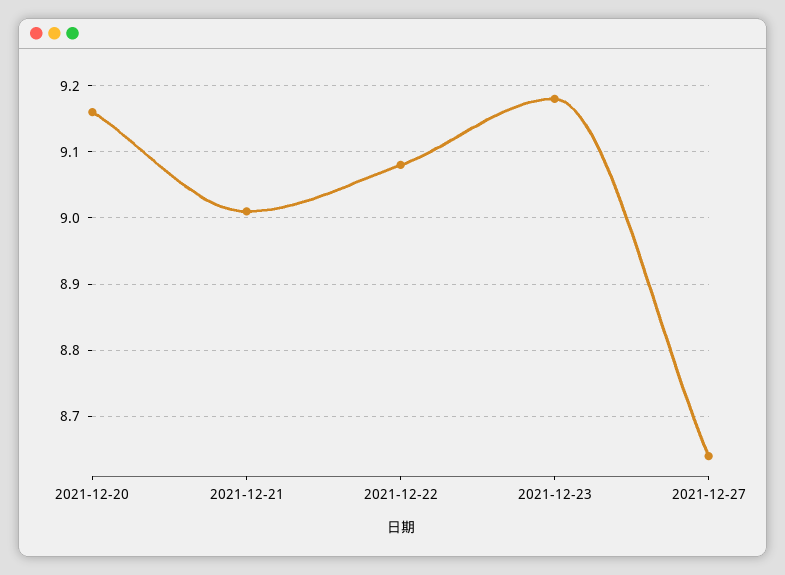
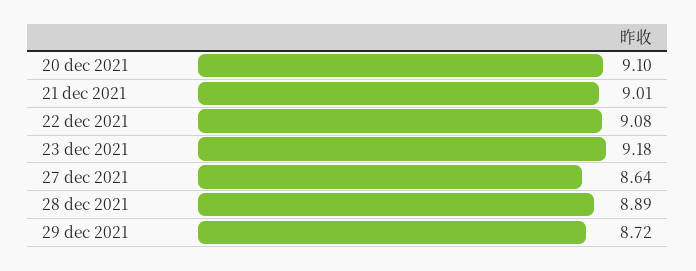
2021-12-20: 9.16 -> 9.1
28 dec 2021: none -> 8.89
29 dec 2021: none -> 8.72

